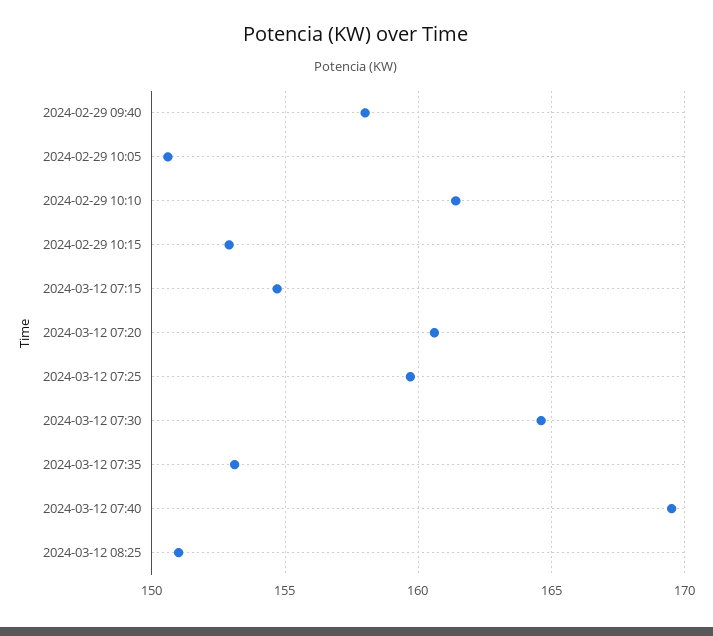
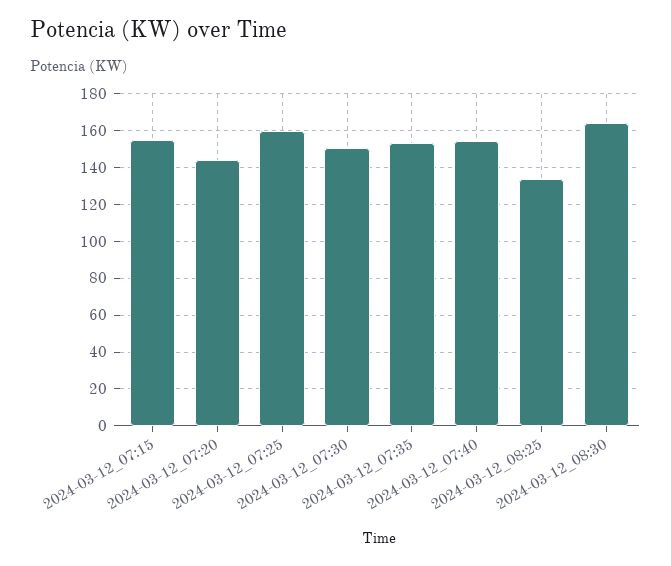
2024-02-29 09:40: 158 -> none
2024-02-29 10:05: 150.5 -> none
2024-02-29 10:10: 161.5 -> none
2024-02-29 10:15: 153 -> none
2024-03-12 07:20: 160.5 -> 145
2024-03-12 07:30: 164.5 -> 150
2024-03-12 07:40: 169.5 -> 155
2024-03-12 08:25: 151 -> 135
2024-03-12_08:30: none -> 165

